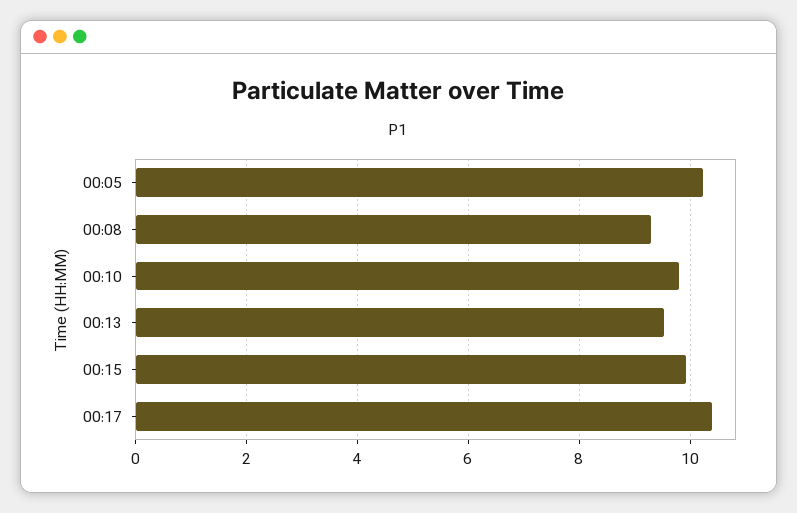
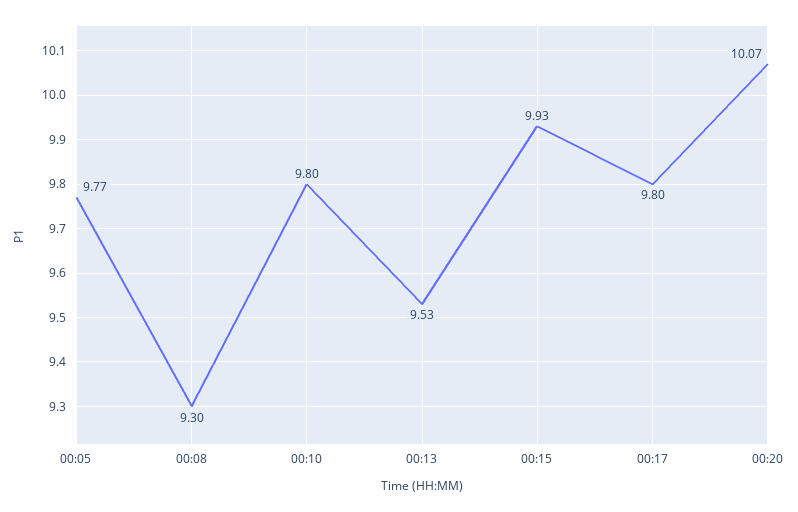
00:05: 10.2 -> 9.77
00:17: 10.4 -> 9.8
00:20: none -> 10.07

